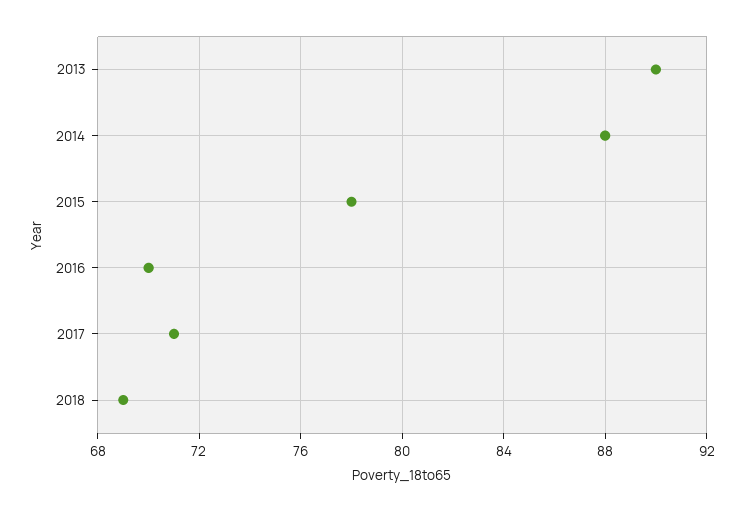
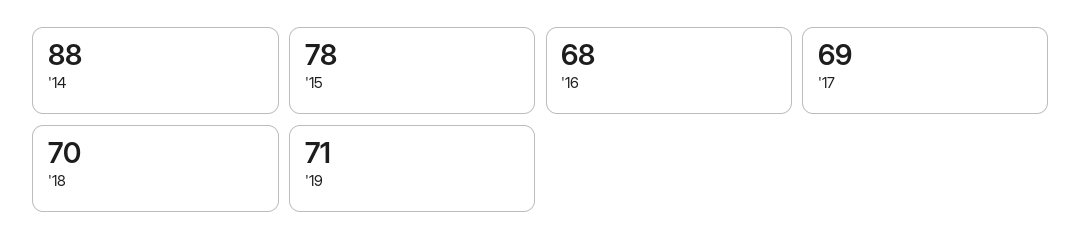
2013: 90 -> none
2016: 70 -> 68
2017: 71 -> 69
2018: 69 -> 70
'19: none -> 71

